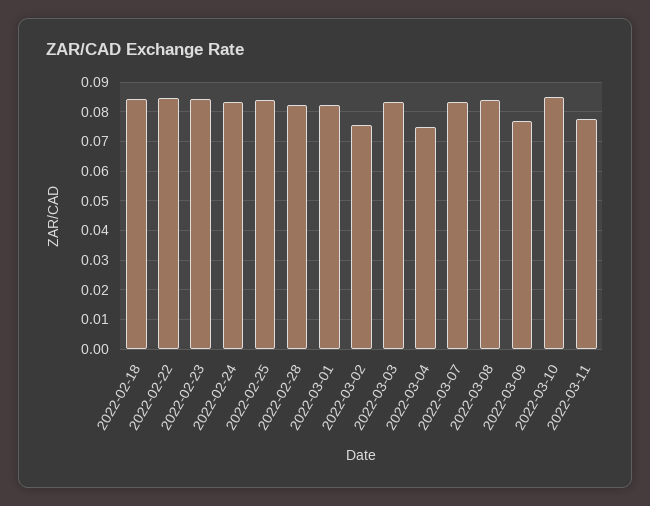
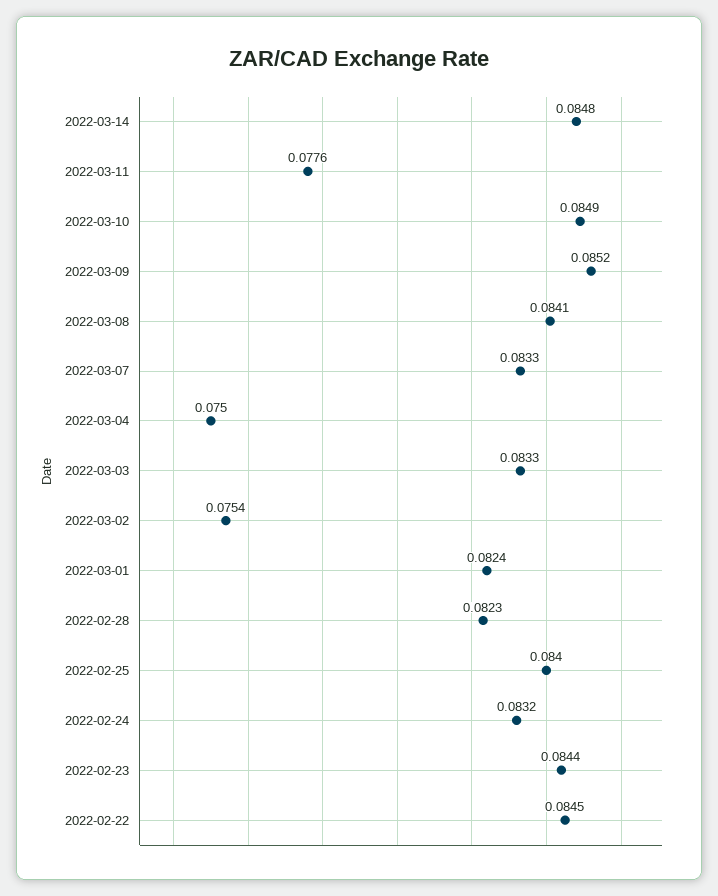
2022-02-18: 0.085 -> none
2022-03-09: 0.0775 -> 0.0852
2022-03-14: none -> 0.0848

